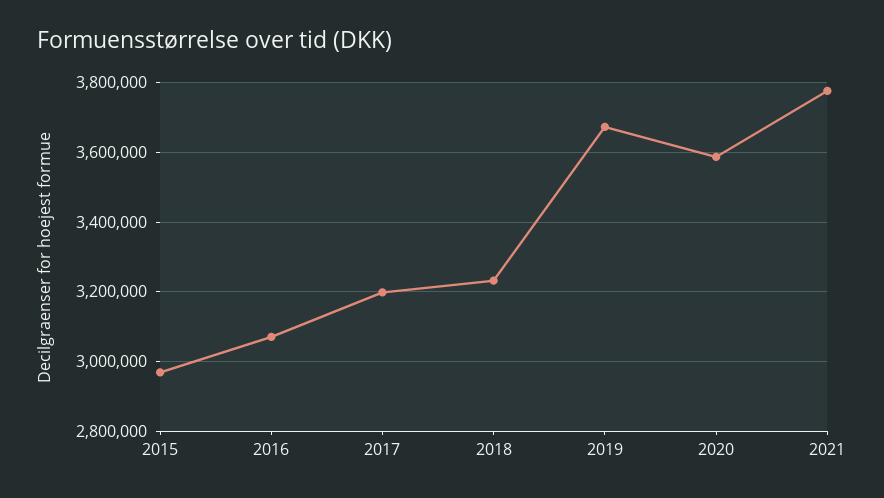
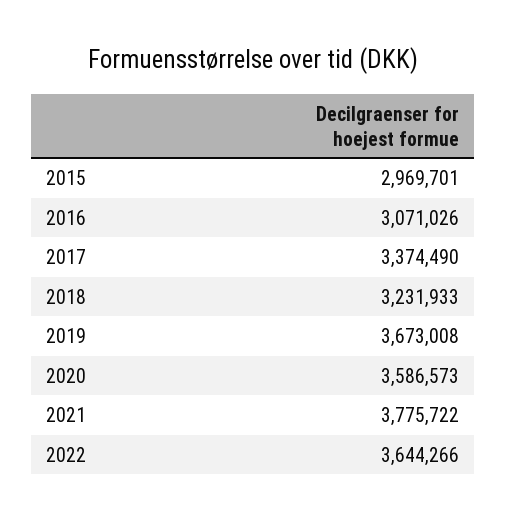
2017: 3200000 -> 3374490
2022: none -> 3644266

